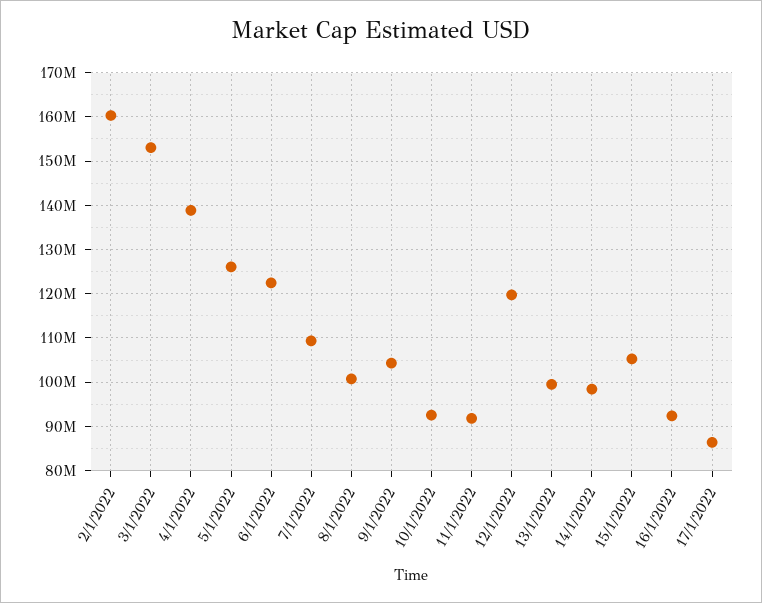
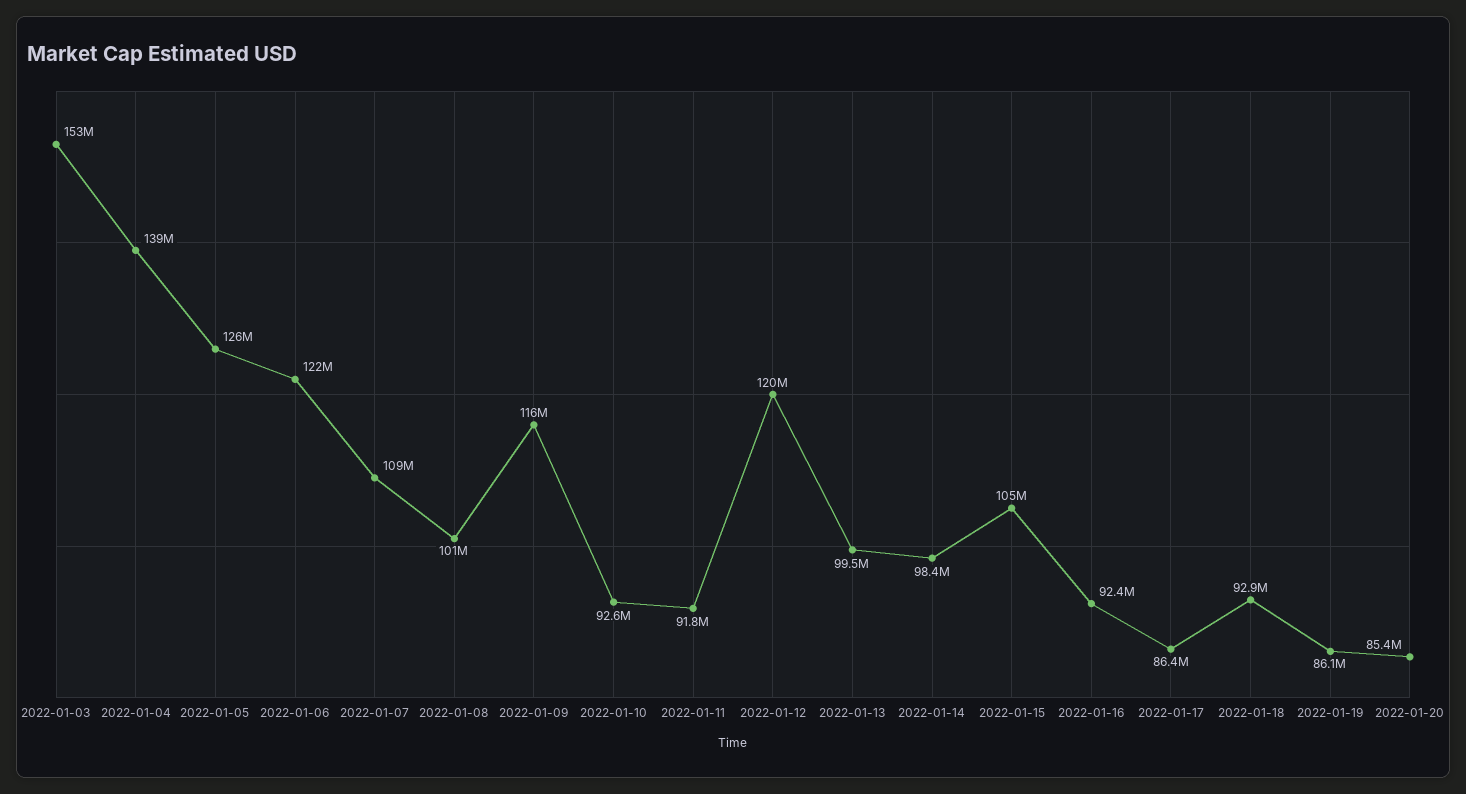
2/1/2022: 160000000 -> none
9/1/2022: 104000000 -> 116000000
2022-01-18: none -> 92900000
2022-01-19: none -> 86100000
2022-01-20: none -> 85400000

